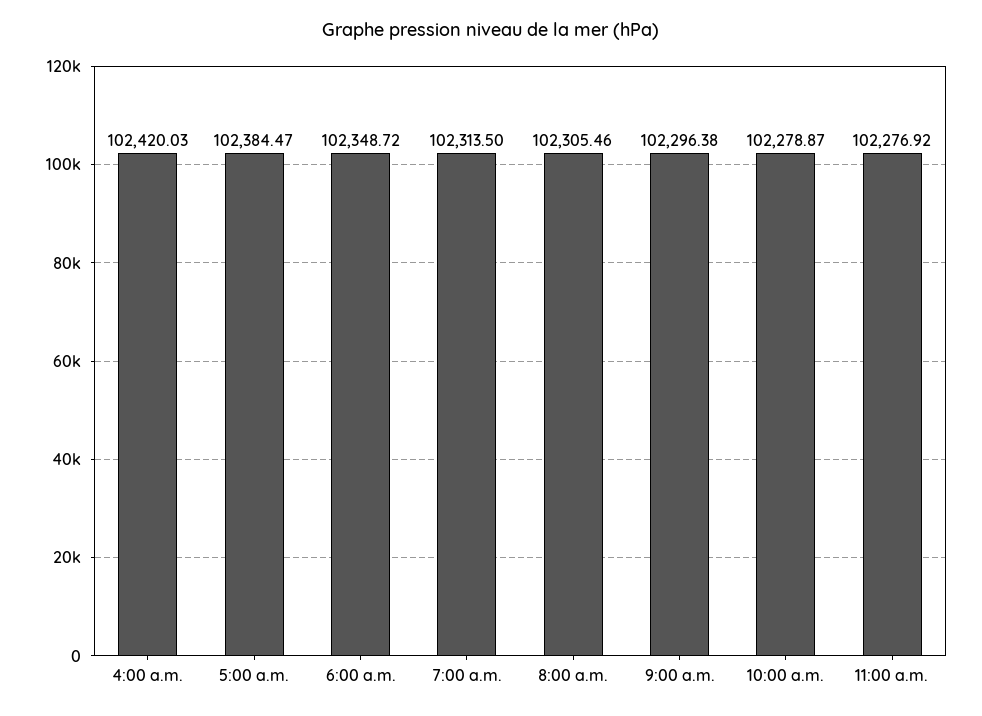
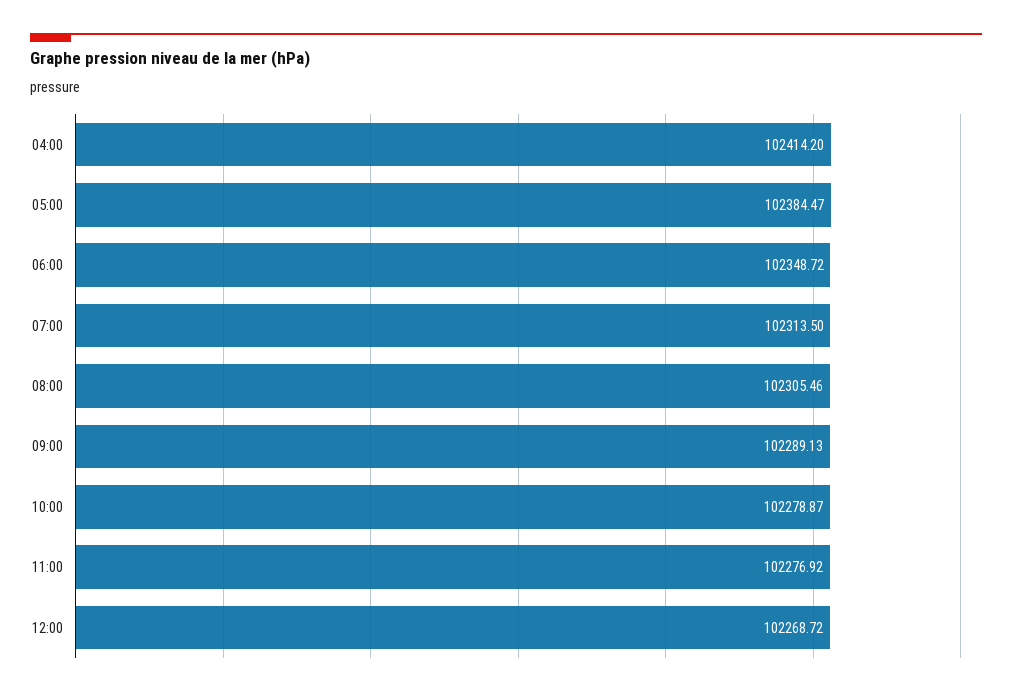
4:00 a.m.: 102420.03 -> 102414.2
9:00 a.m.: 102296.38 -> 102289.13
12:00: none -> 102268.72

